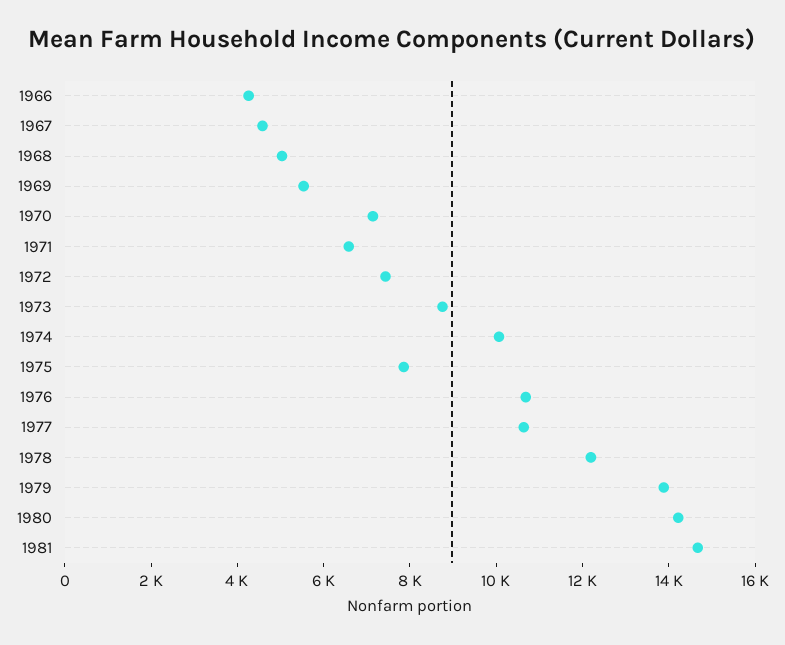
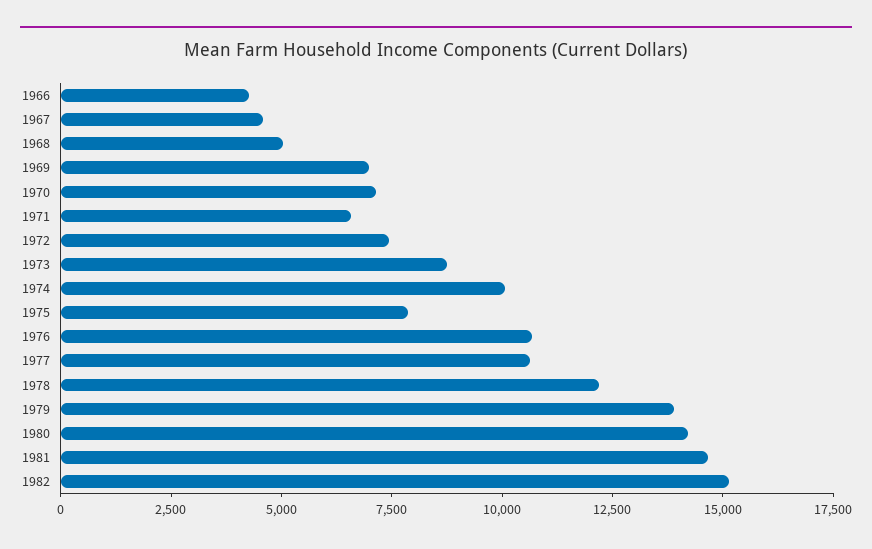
1969: 5500 -> 7000
1982: none -> 15000

